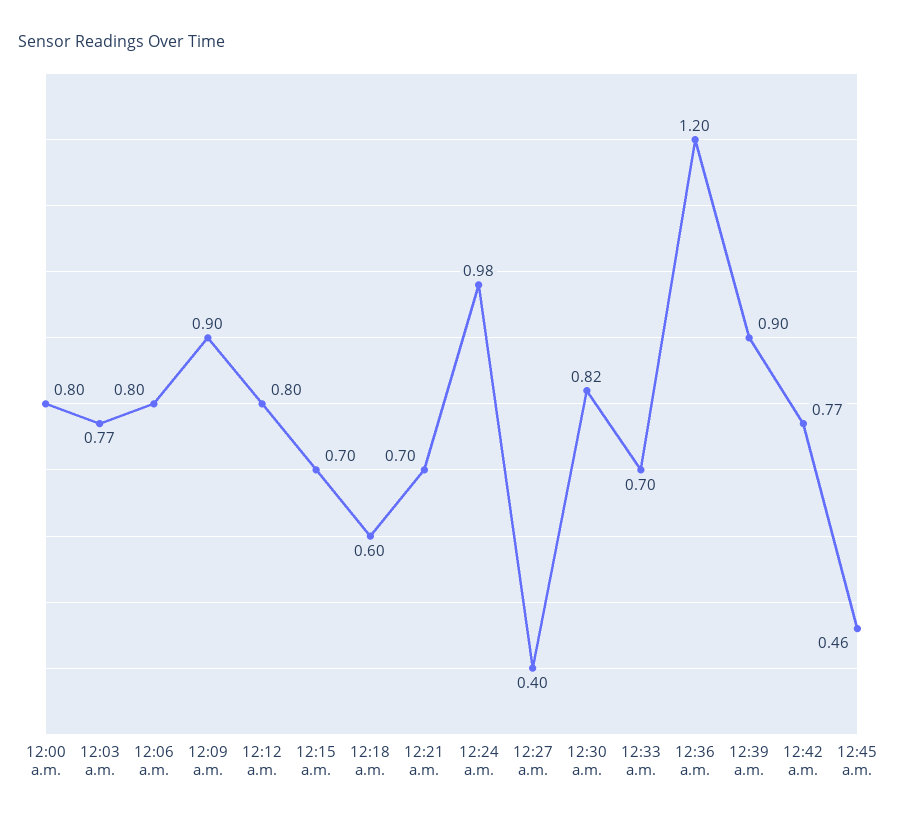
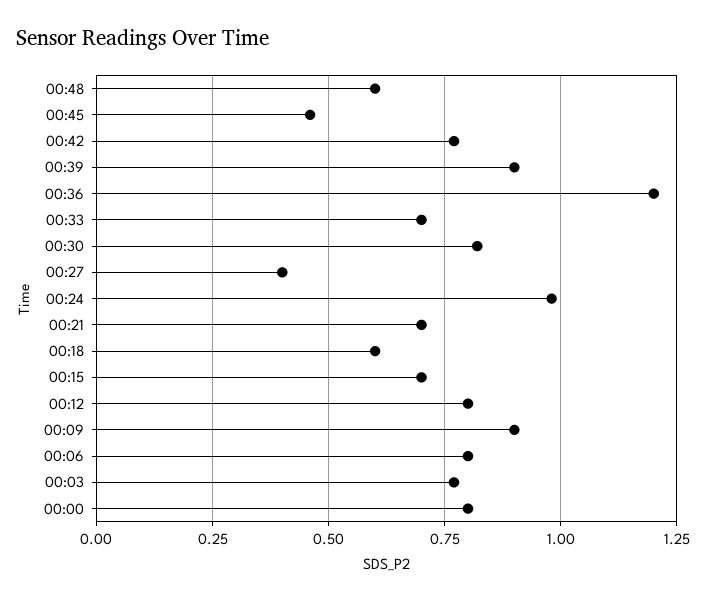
00:48: none -> 0.6

